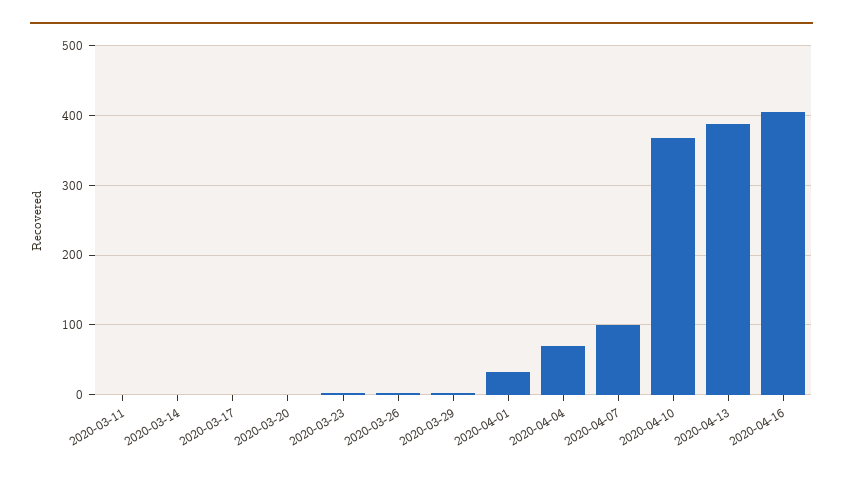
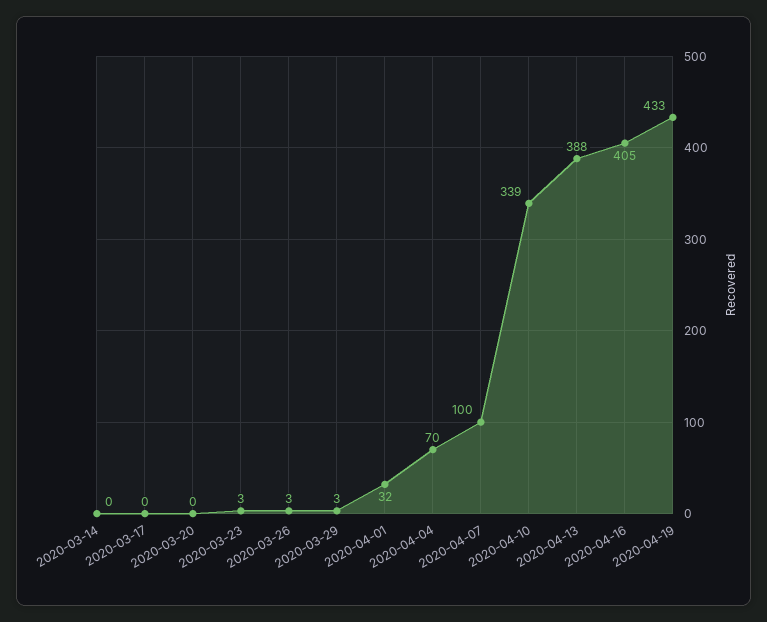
2020-03-11: 0 -> none
2020-04-10: 370 -> 339
2020-04-19: none -> 433

